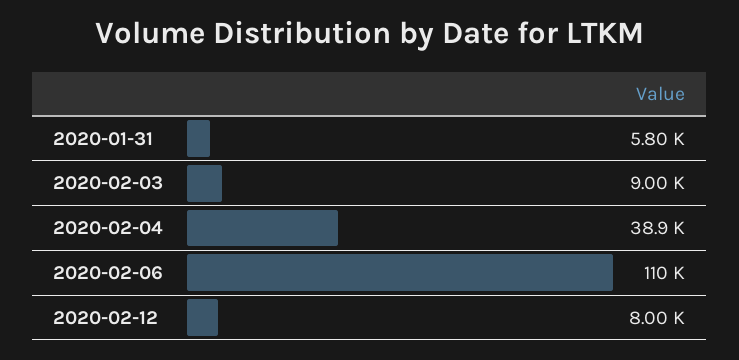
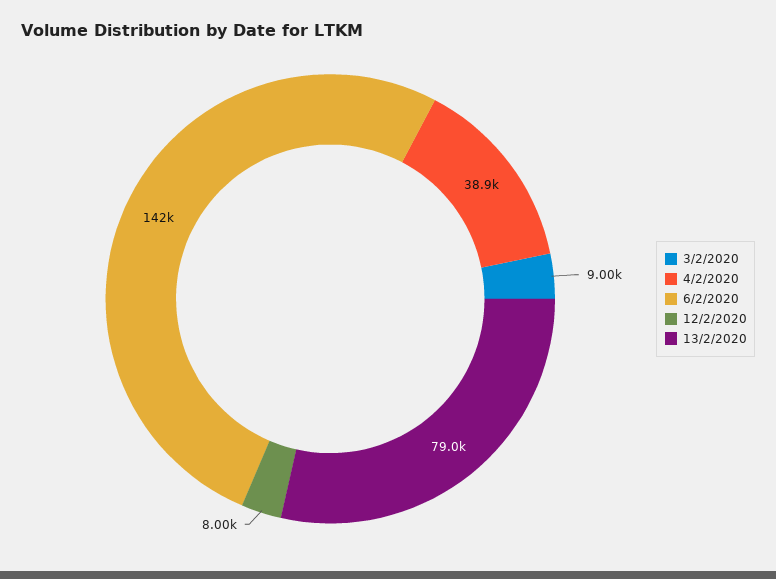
2020-01-31: 5800 -> none
2020-02-06: 110000 -> 142000
13/2/2020: none -> 79000

